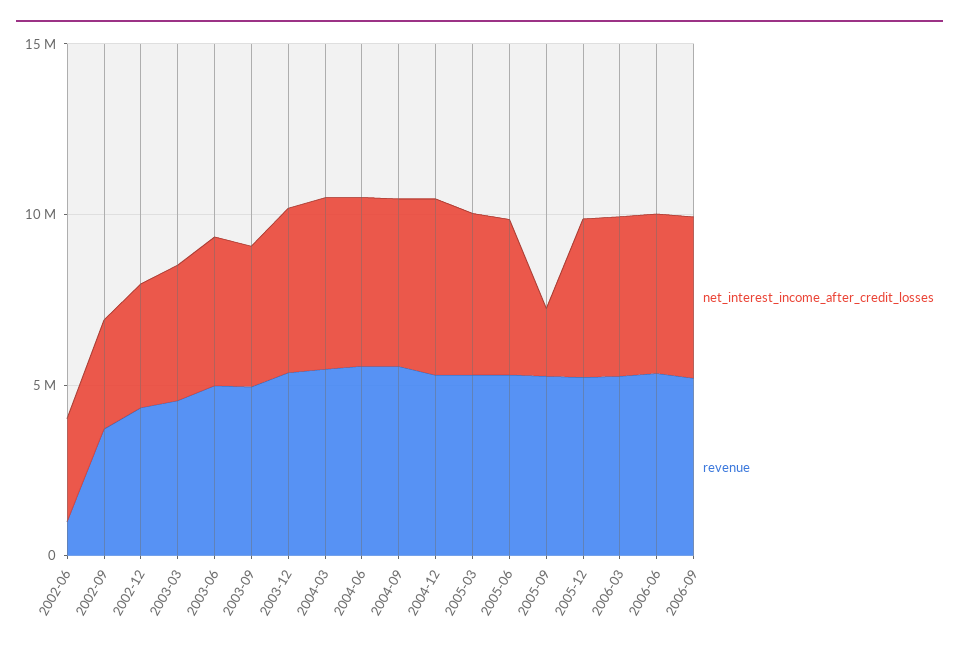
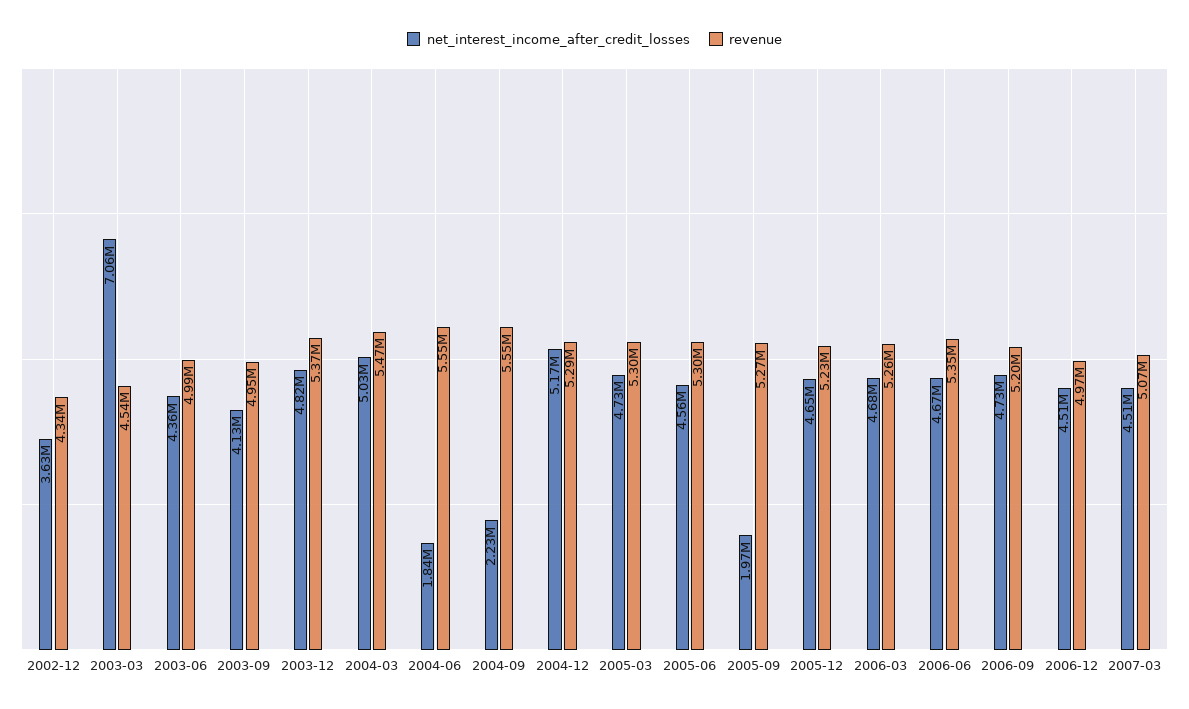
net_interest_income_after_credit_losses, 2002-06: 3000000 -> none
revenue, 2002-06: 1000000 -> none
net_interest_income_after_credit_losses, 2002-09: 3000000 -> none
revenue, 2002-09: 4000000 -> none
net_interest_income_after_credit_losses, 2003-03: 4000000 -> 7060000
net_interest_income_after_credit_losses, 2004-06: 5000000 -> 1840000
net_interest_income_after_credit_losses, 2004-09: 5000000 -> 2230000
net_interest_income_after_credit_losses, 2006-12: none -> 4510000
revenue, 2006-12: none -> 4970000
net_interest_income_after_credit_losses, 2007-03: none -> 4510000
revenue, 2007-03: none -> 5070000

